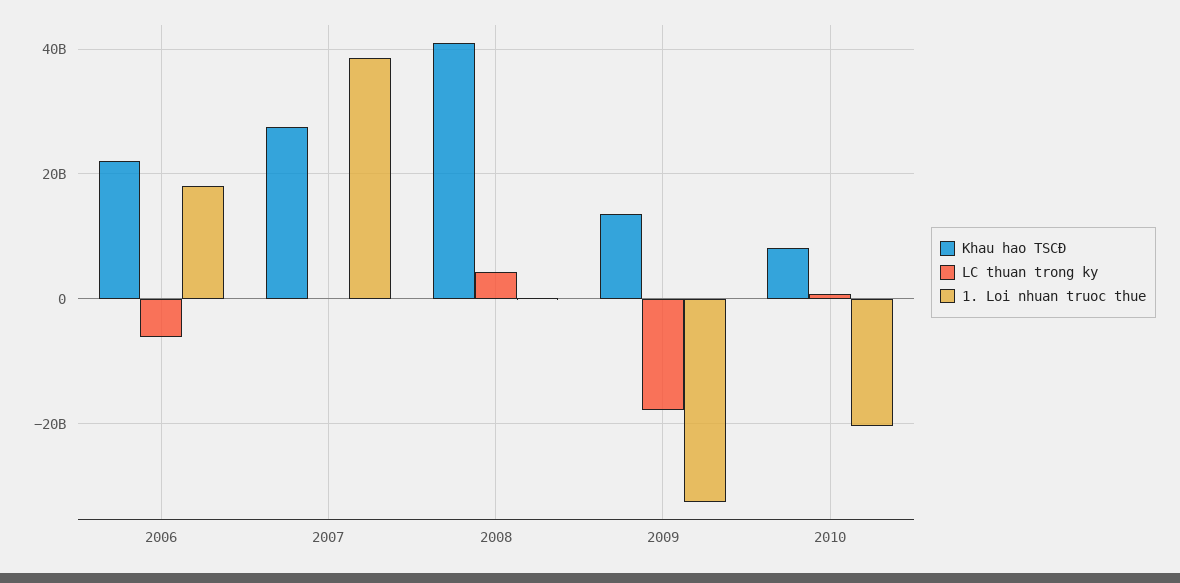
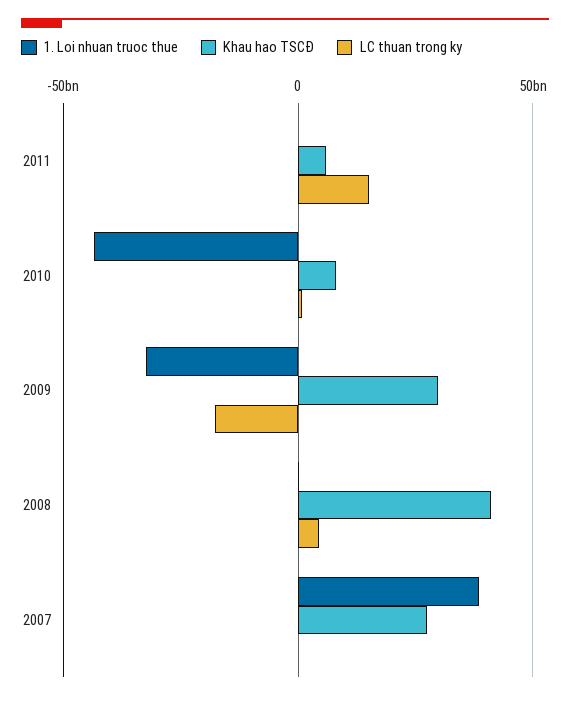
Khau hao TSCĐ, 2006: 22000000000 -> none
LC thuan trong ky, 2006: -6000000000 -> none
1. Loi nhuan truoc thue, 2006: 18000000000 -> none
Khau hao TSCĐ, 2009: 14000000000 -> 30000000000
1. Loi nhuan truoc thue, 2010: -20000000000 -> -45000000000
1. Loi nhuan truoc thue, 2011: none -> 0
Khau hao TSCĐ, 2011: none -> 5000000000
LC thuan trong ky, 2011: none -> 15000000000

